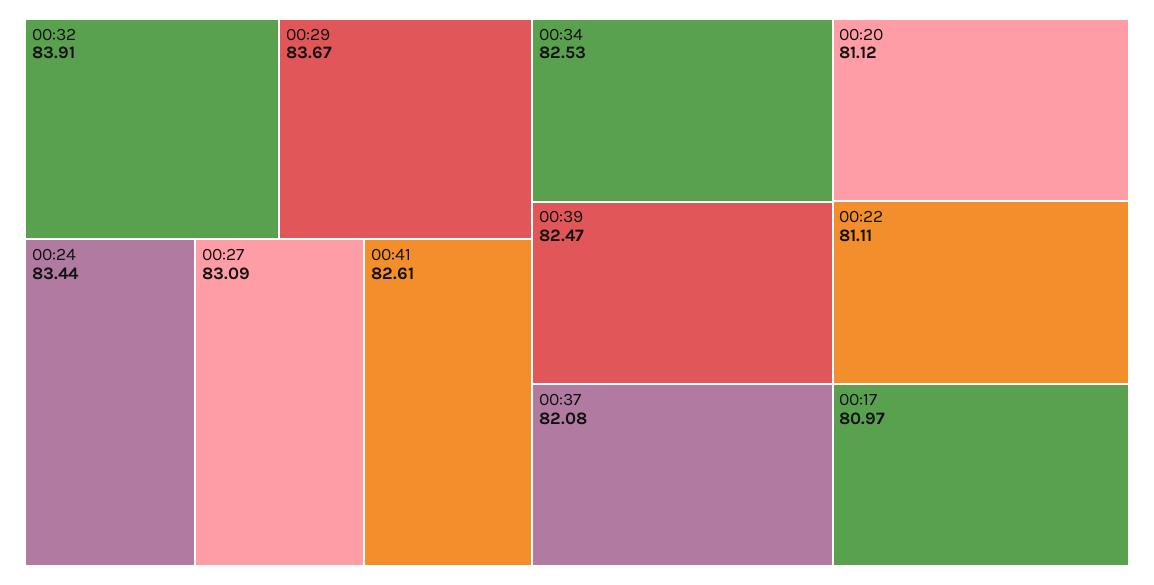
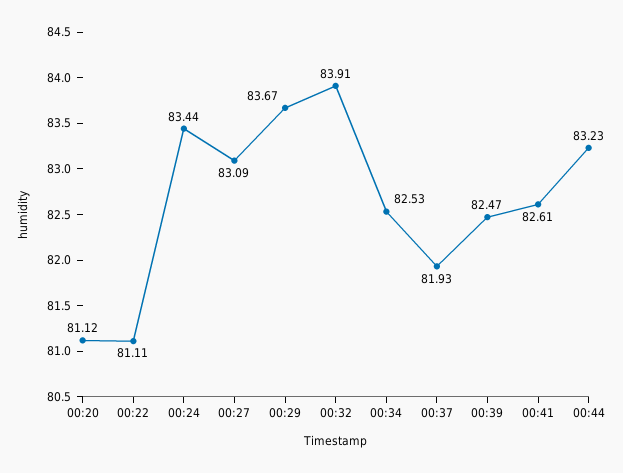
00:37: 82.08 -> 81.93
00:17: 80.97 -> none
00:44: none -> 83.23

